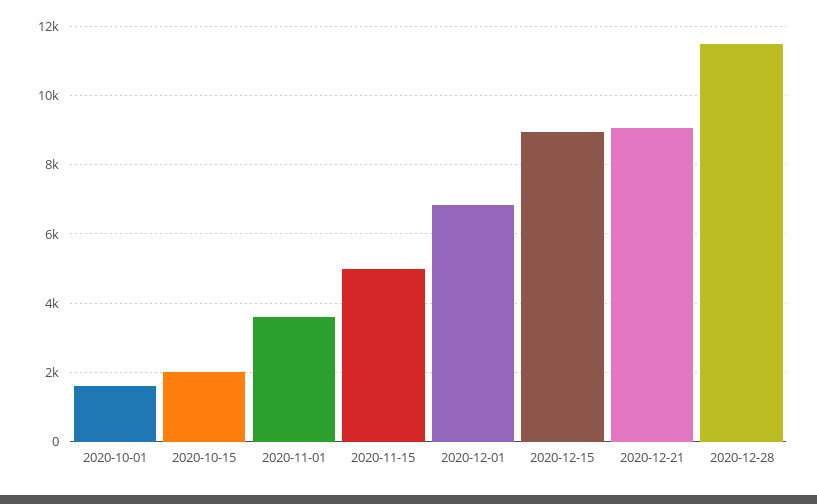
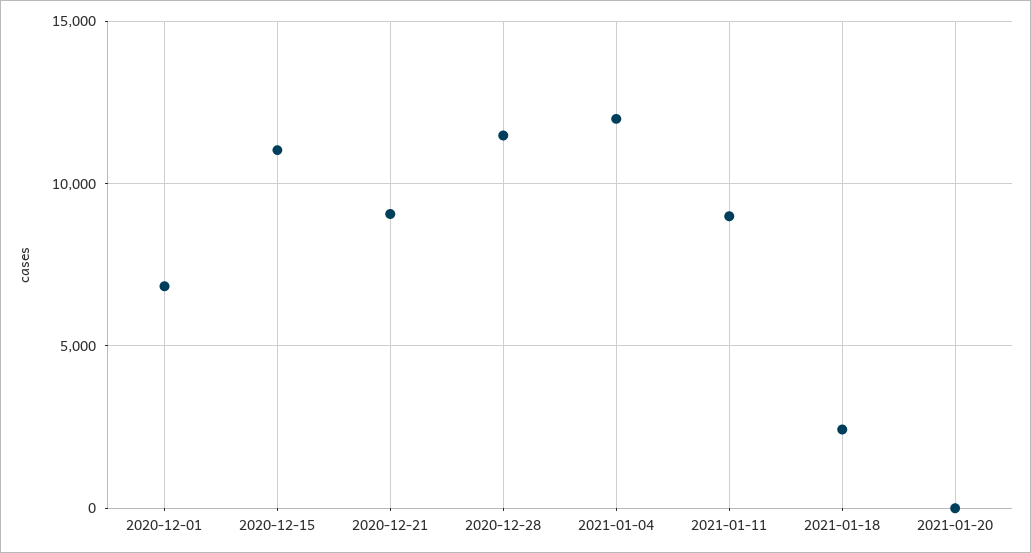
2020-10-01: 1600 -> none
2020-10-15: 2000 -> none
2020-11-01: 3600 -> none
2020-11-15: 5000 -> none
2020-12-15: 9000 -> 11000
2021-01-04: none -> 12000
2021-01-11: none -> 9000
2021-01-18: none -> 2500
2021-01-20: none -> 0

